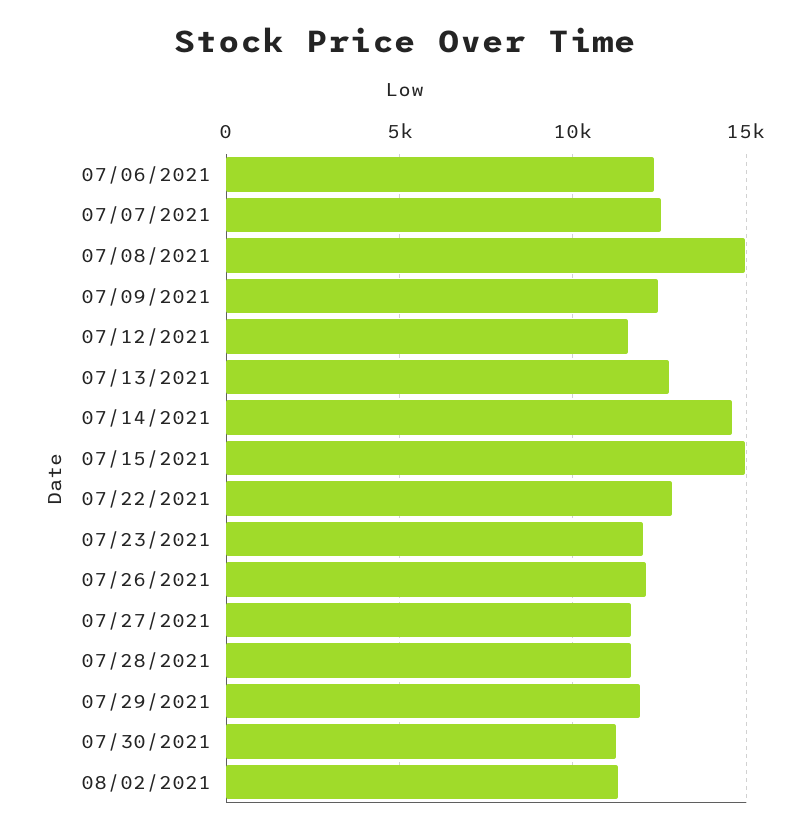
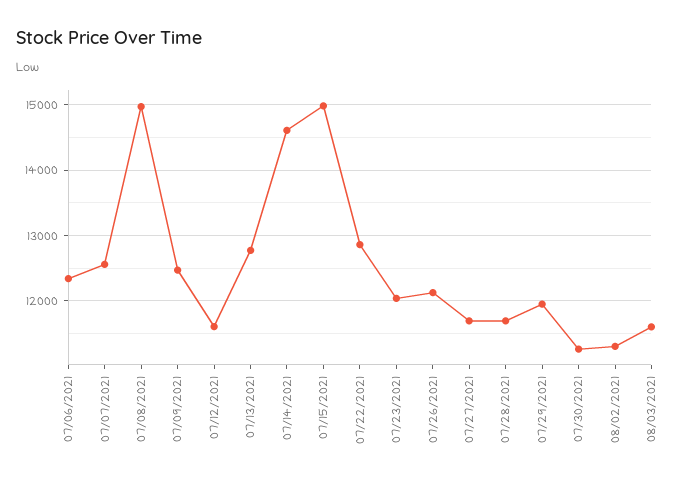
08/03/2021: none -> 11600

